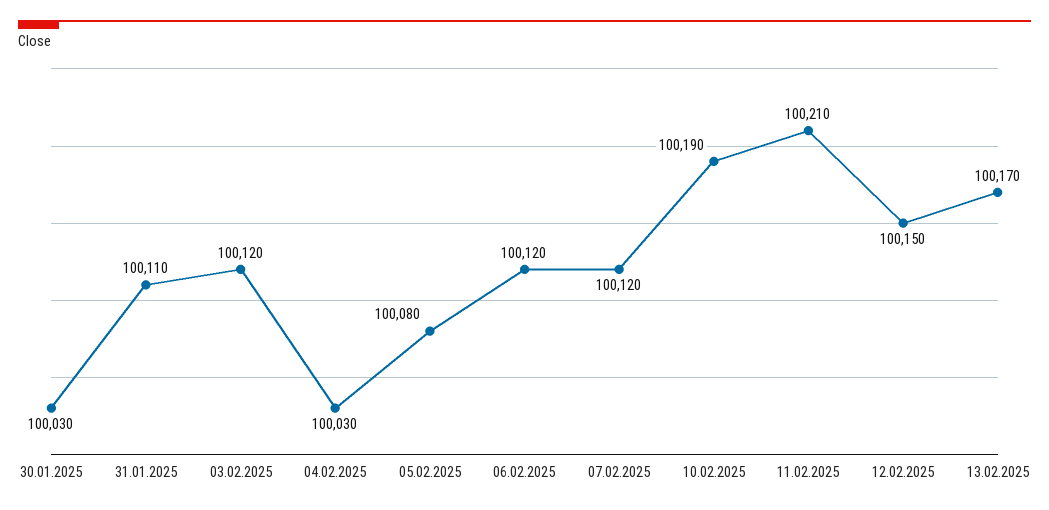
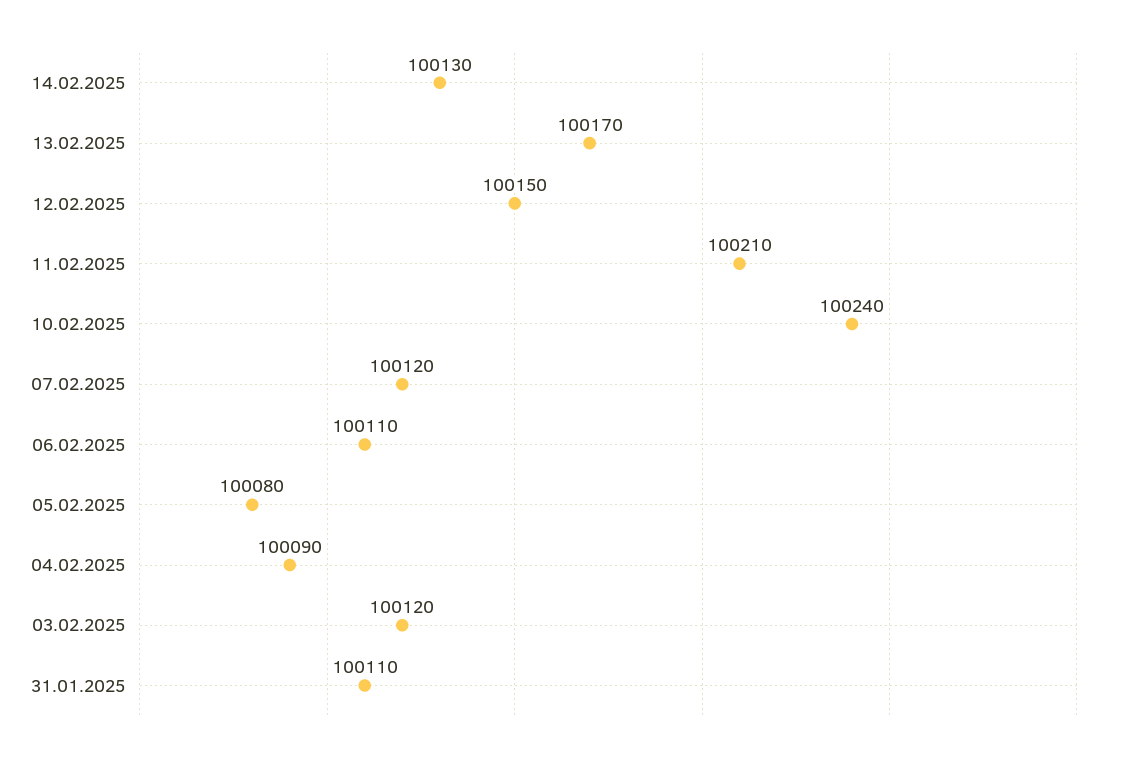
30.01.2025: 100030 -> none
04.02.2025: 100030 -> 100090
06.02.2025: 100120 -> 100110
10.02.2025: 100190 -> 100240
14.02.2025: none -> 100130

